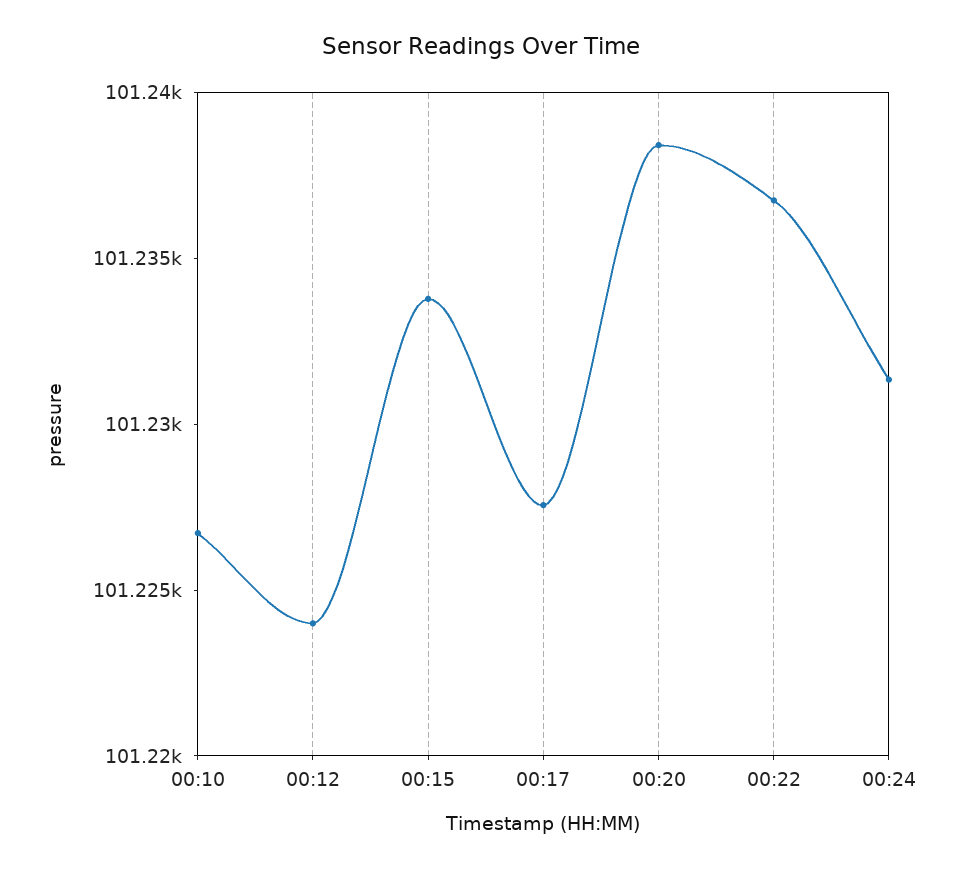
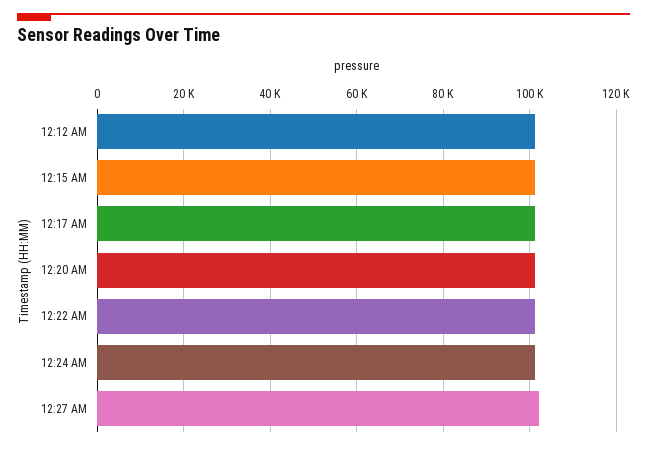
00:10: 101227 -> none
12:27 AM: none -> 102000

